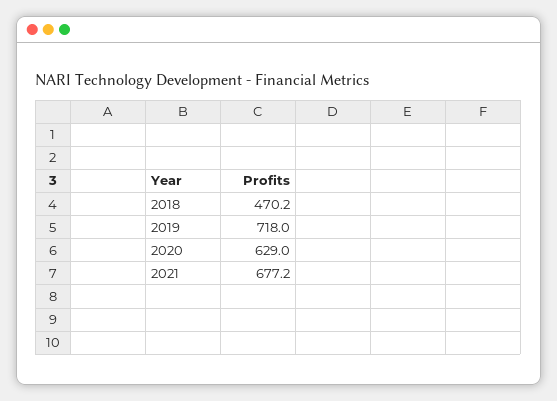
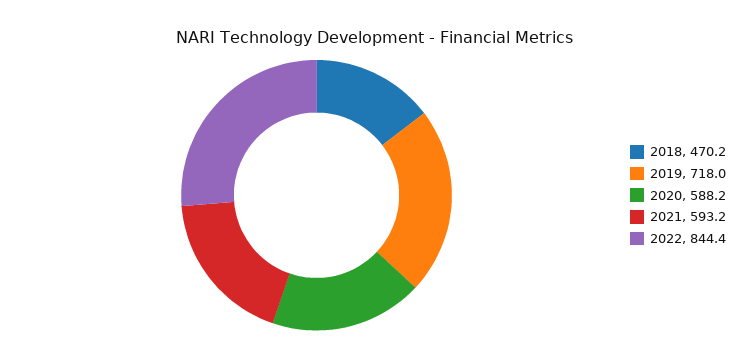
2020: 629 -> 588.2
2021: 677.2 -> 593.2
2022: none -> 844.4

